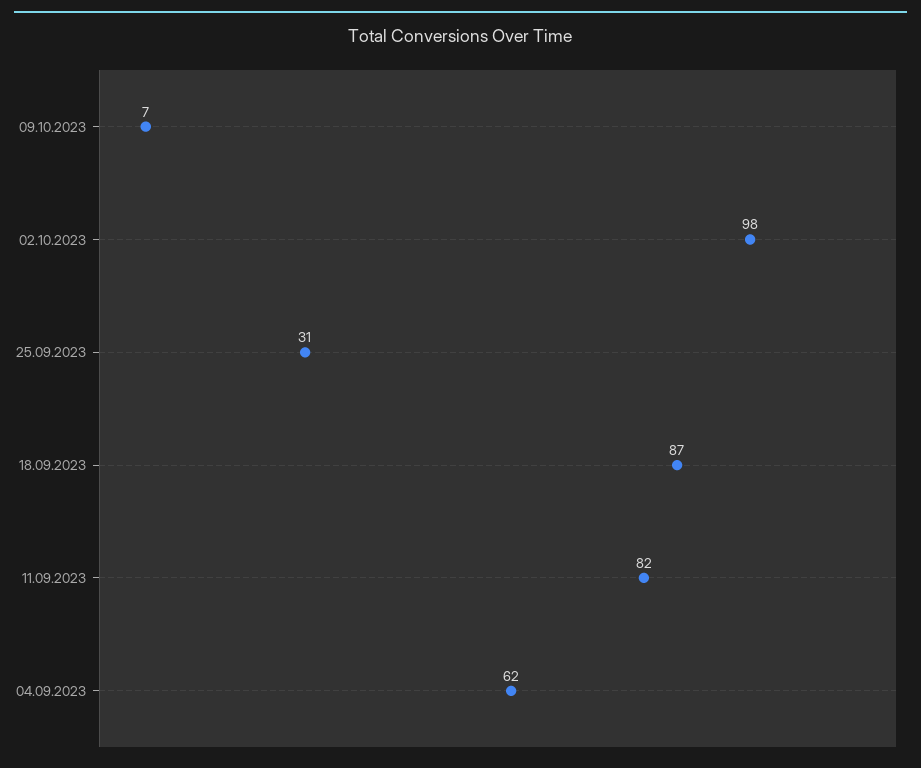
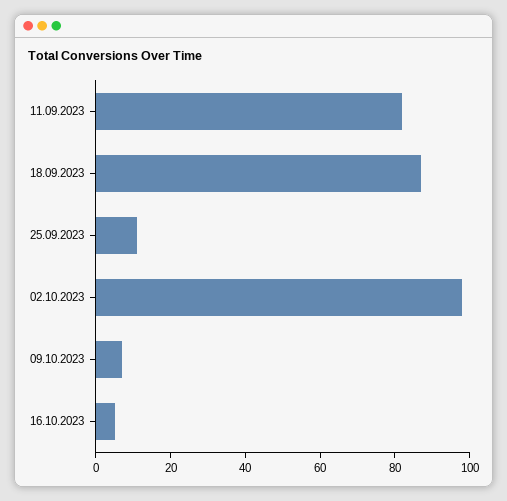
25.09.2023: 31 -> 10
04.09.2023: 62 -> none
16.10.2023: none -> 5

